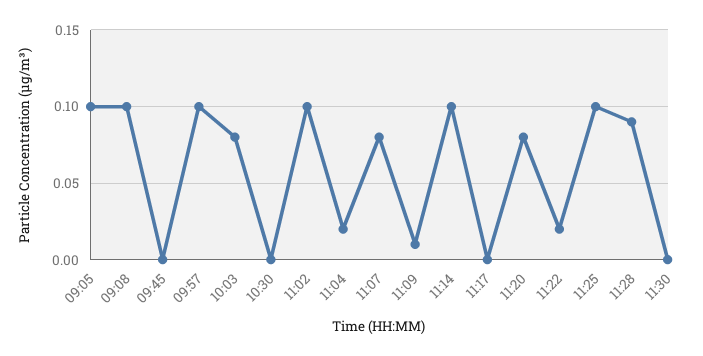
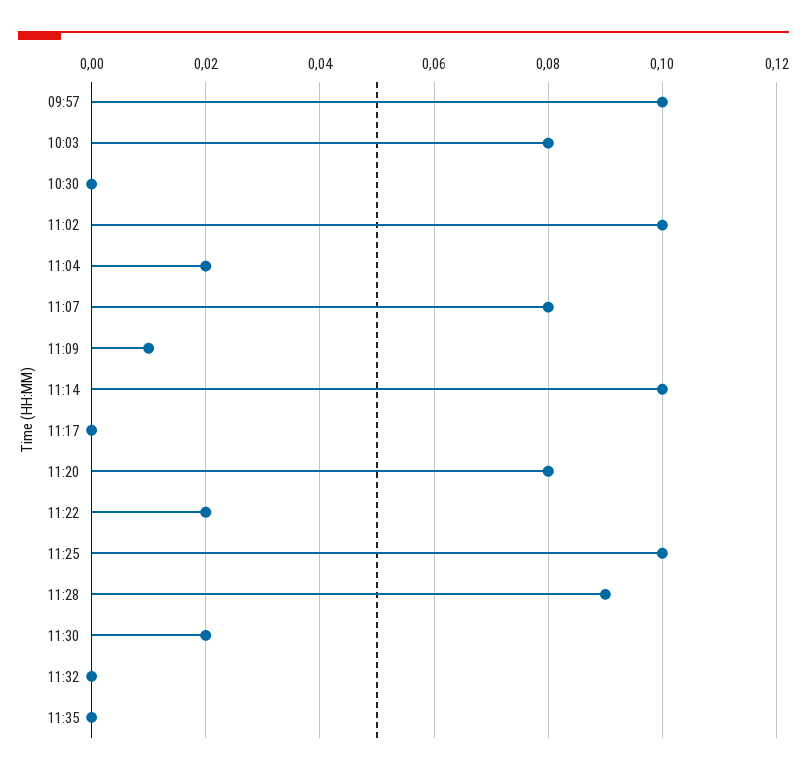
09:05: 0.1 -> none
09:08: 0.1 -> none
09:45: 0 -> none
11:30: 0 -> 0.02
11:32: none -> 0
11:35: none -> 0

